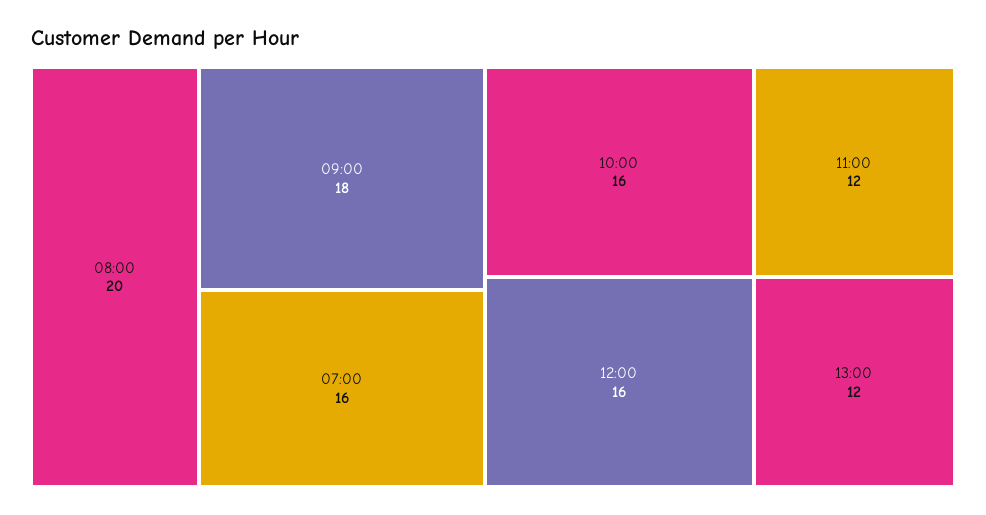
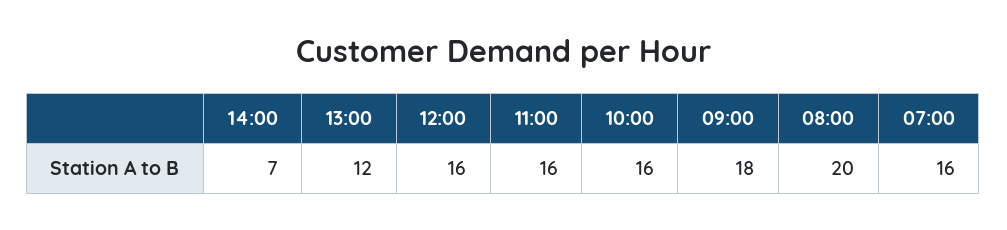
11:00: 12 -> 16
14:00: none -> 7

